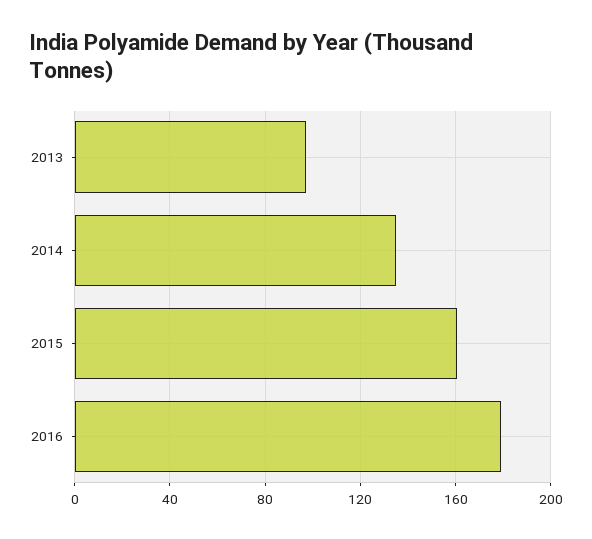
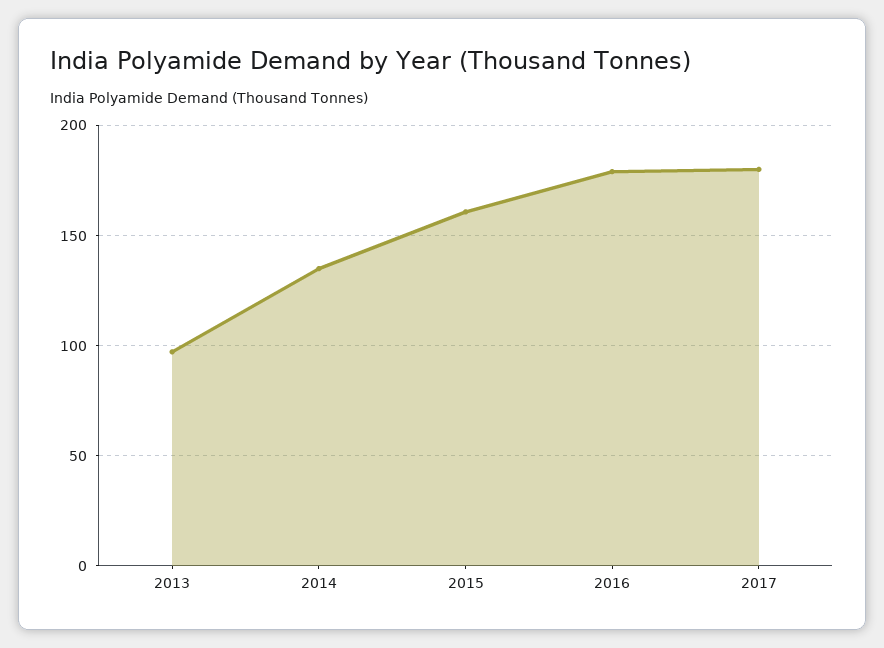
2017: none -> 180

